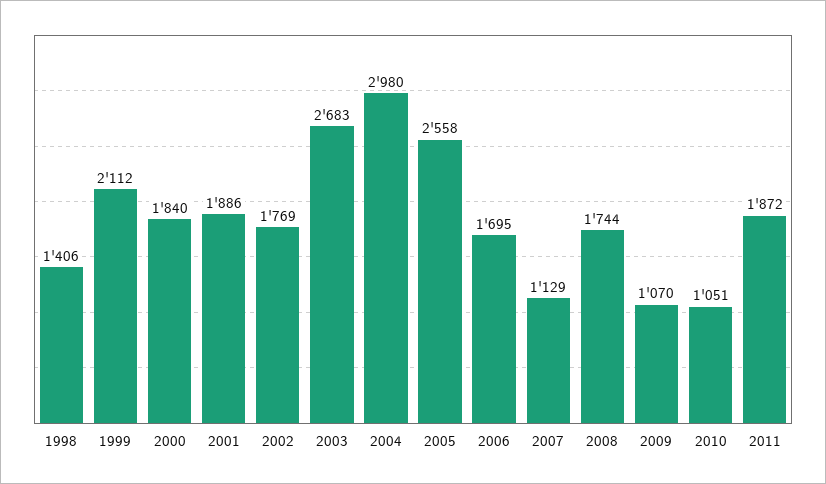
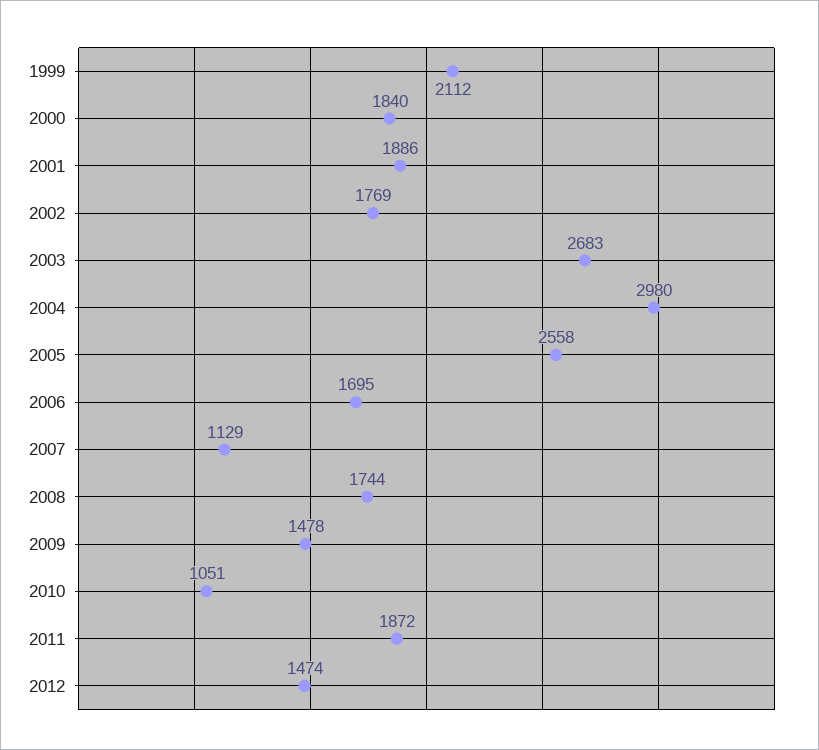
1998: 1406 -> none
2009: 1070 -> 1478
2012: none -> 1474

